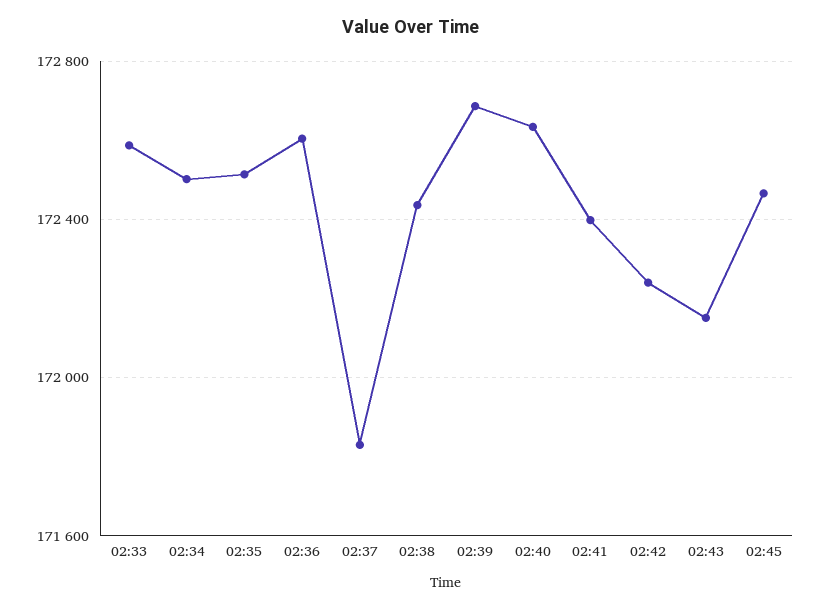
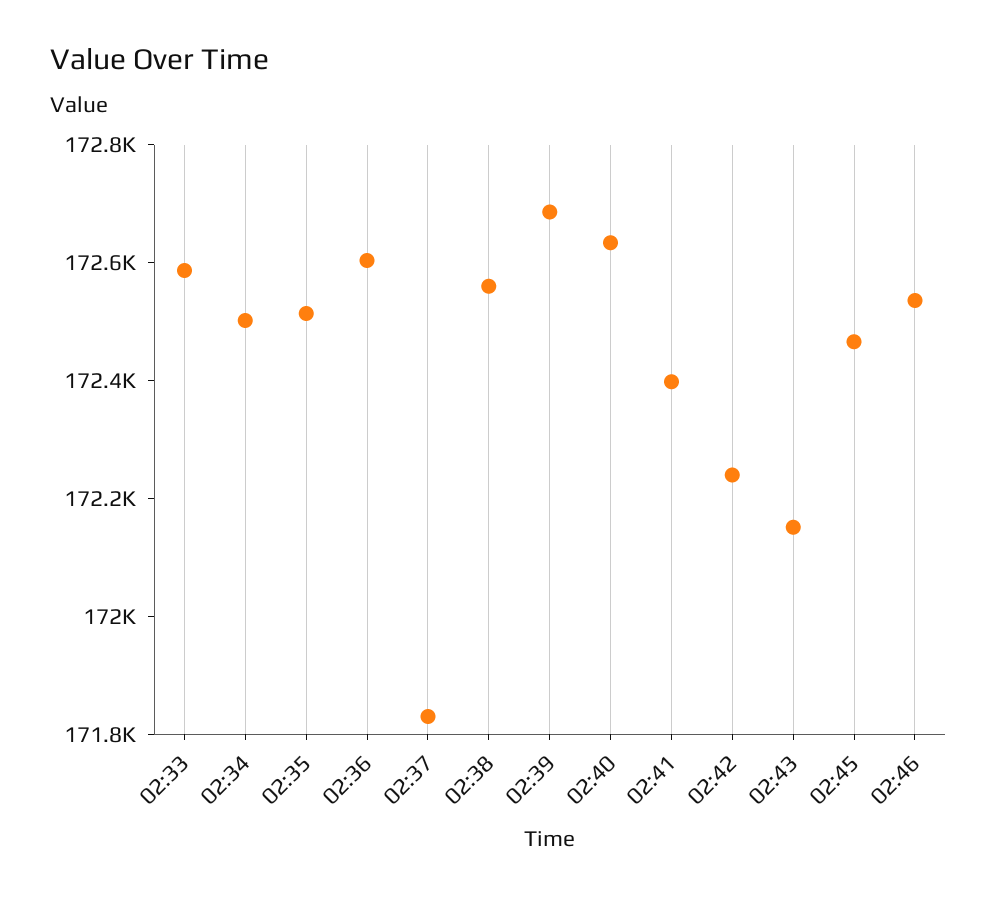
02:38: 172450 -> 172550
02:46: none -> 172550

